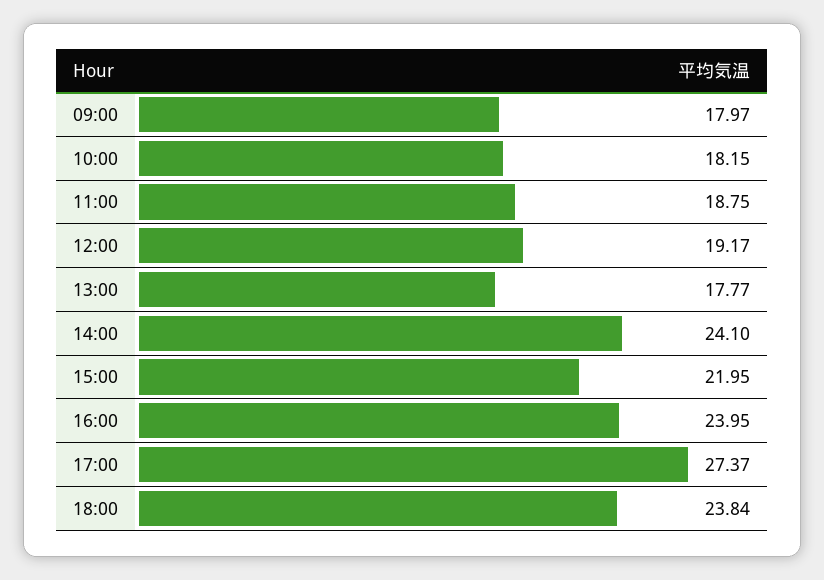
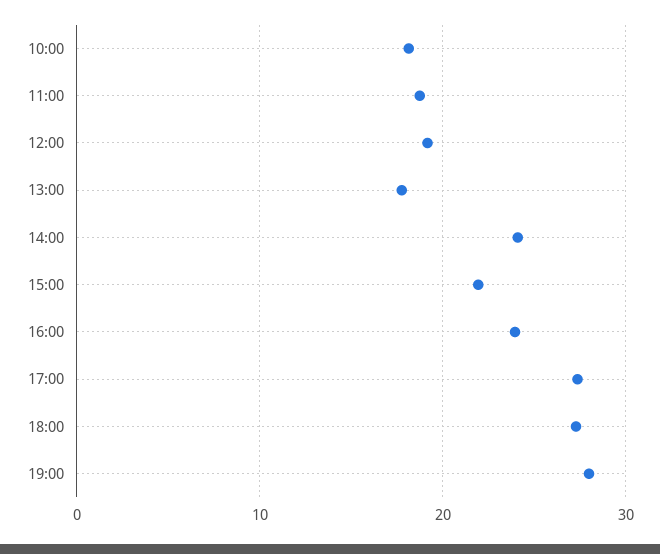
09:00: 17.97 -> none
18:00: 23.84 -> 27
19:00: none -> 28

